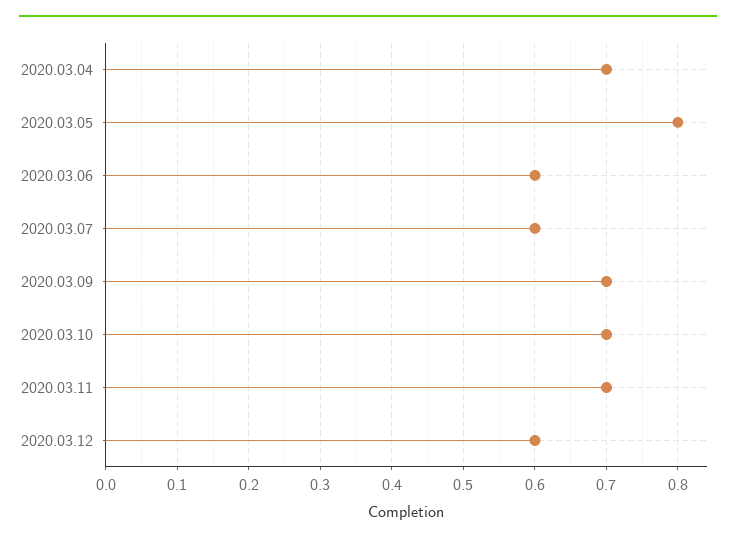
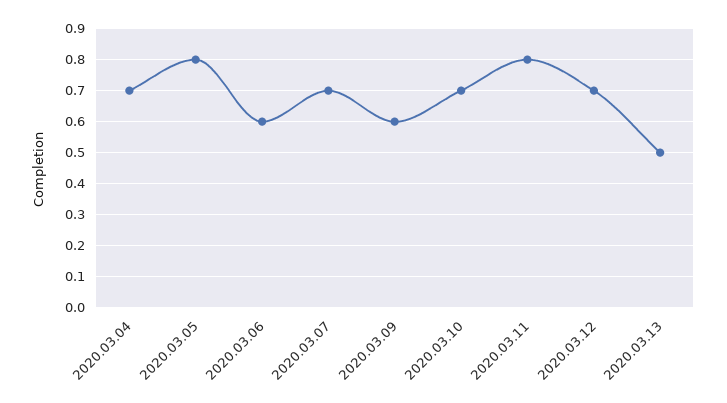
2020.03.07: 0.6 -> 0.7
2020.03.09: 0.7 -> 0.6
2020.03.11: 0.7 -> 0.8
2020.03.12: 0.6 -> 0.7
2020.03.13: none -> 0.5

